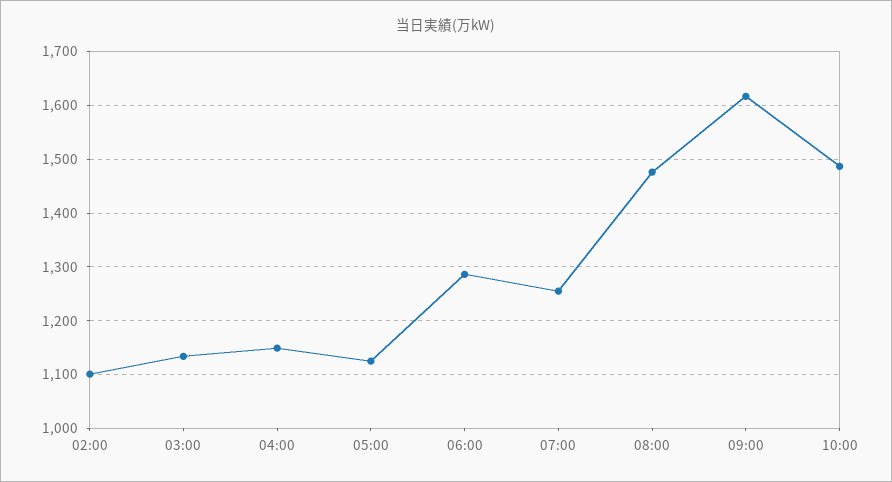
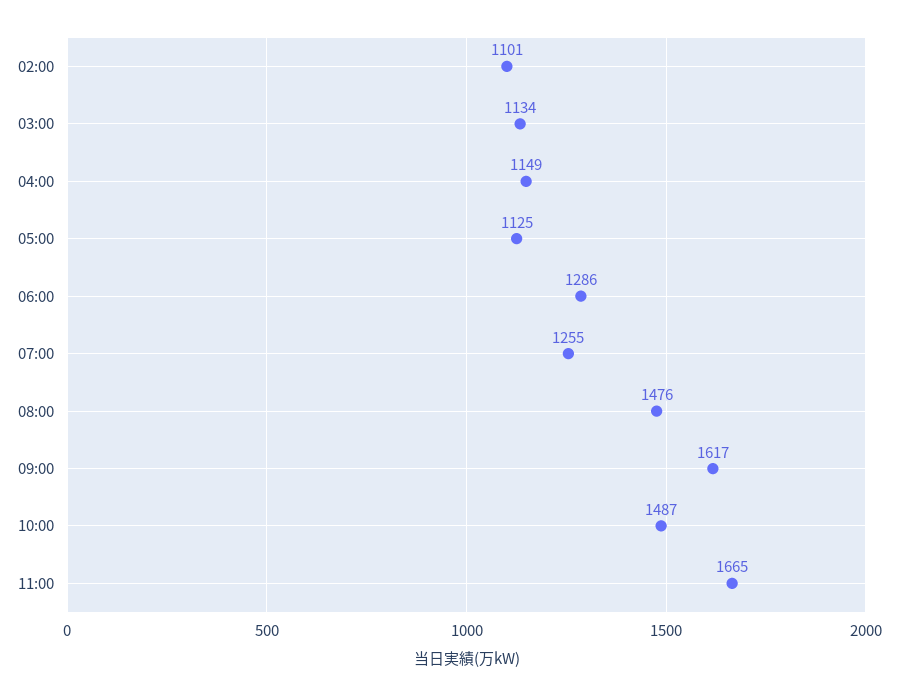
11:00: none -> 1665

